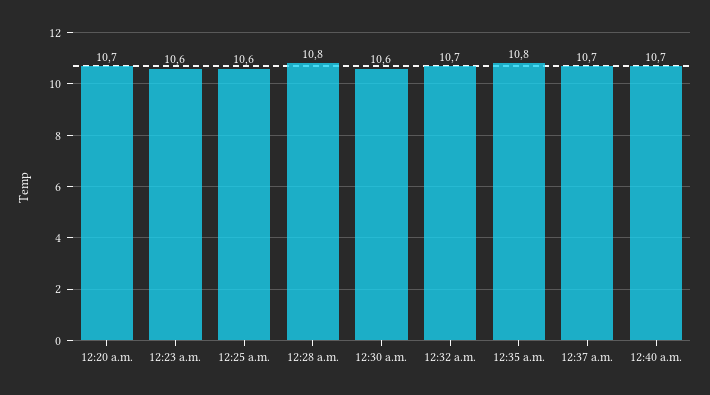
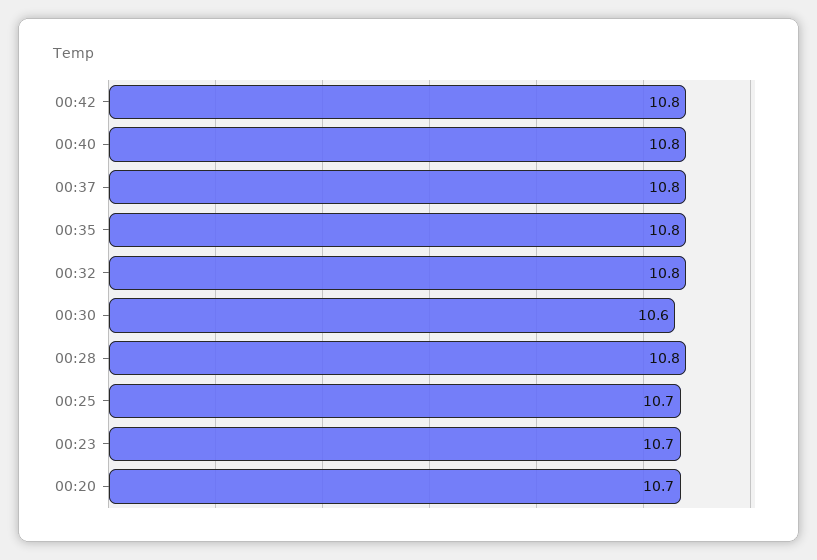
12:23 a.m.: 10.6 -> 10.7
12:25 a.m.: 10.6 -> 10.7
12:32 a.m.: 10.7 -> 10.8
12:37 a.m.: 10.7 -> 10.8
12:40 a.m.: 10.7 -> 10.8
00:42: none -> 10.8

